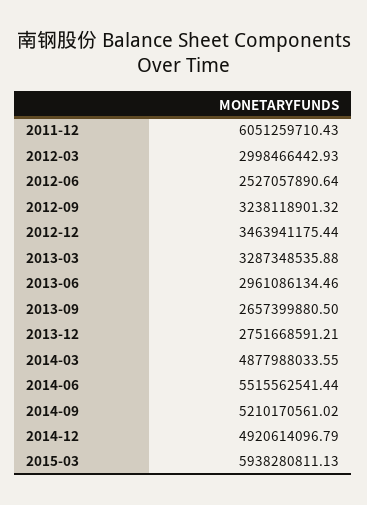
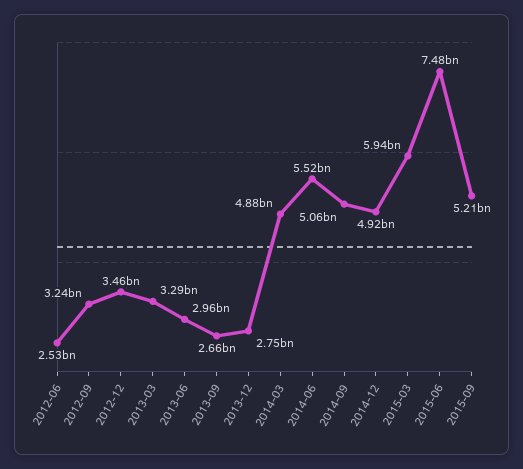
2011-12: 6051259710.43 -> none
2012-03: 2998466442.93 -> none
2014-09: 5210170561.02 -> 5060000000
2015-06: none -> 7480000000
2015-09: none -> 5210000000

